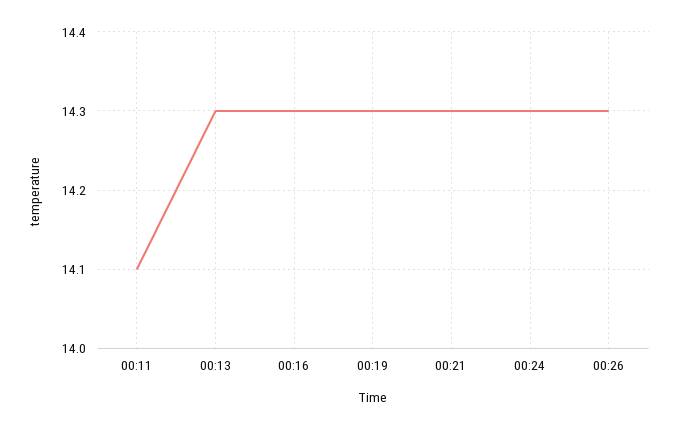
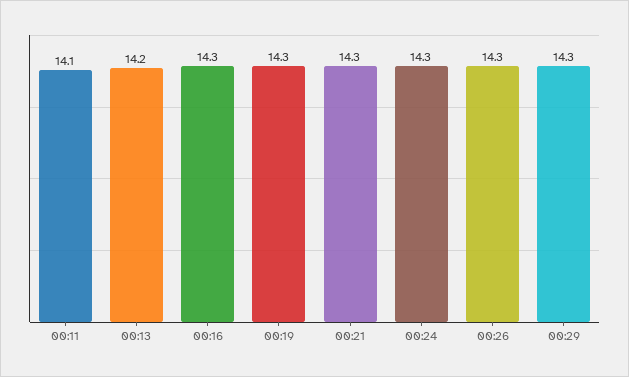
00:13: 14.3 -> 14.2
00:29: none -> 14.3

